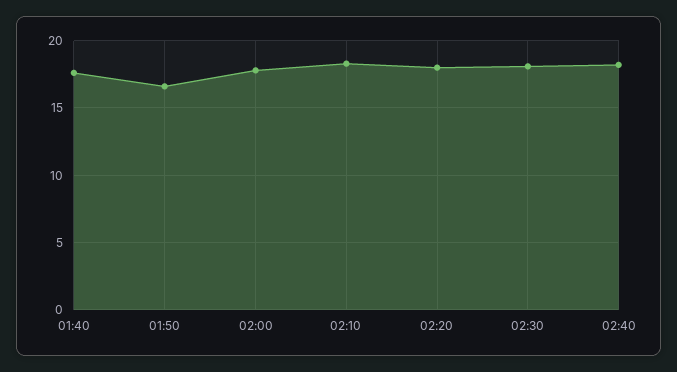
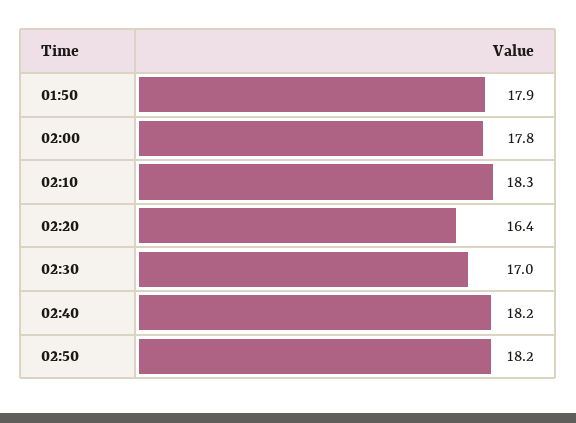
01:40: 17.5 -> none
01:50: 16.5 -> 17.9
02:20: 18 -> 16.4
02:30: 18 -> 17
02:50: none -> 18.2

